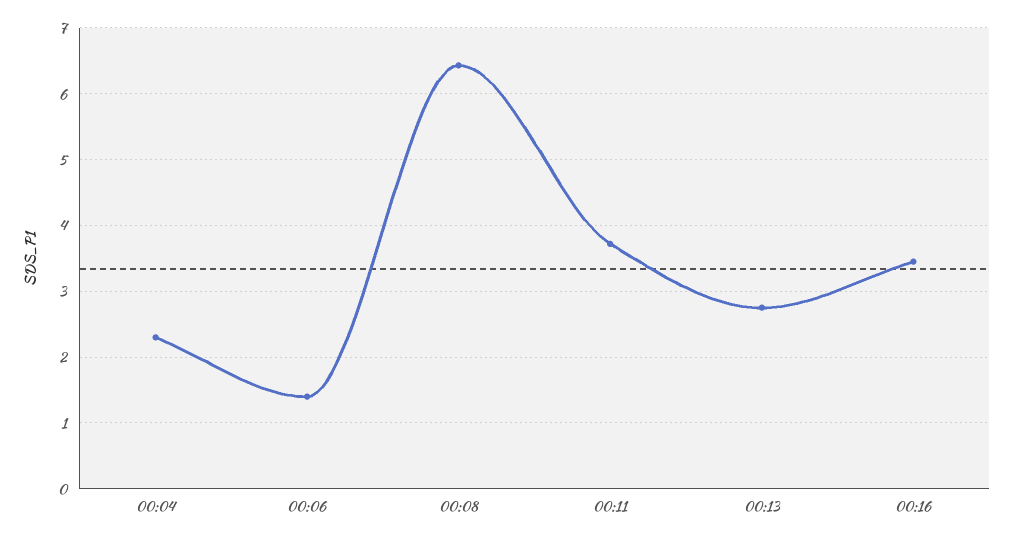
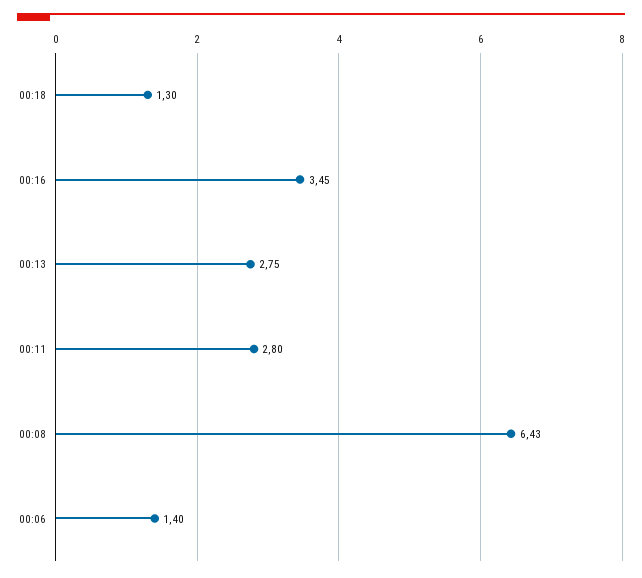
00:04: 2.3 -> none
00:11: 3.7 -> 2.8
00:18: none -> 1.3

